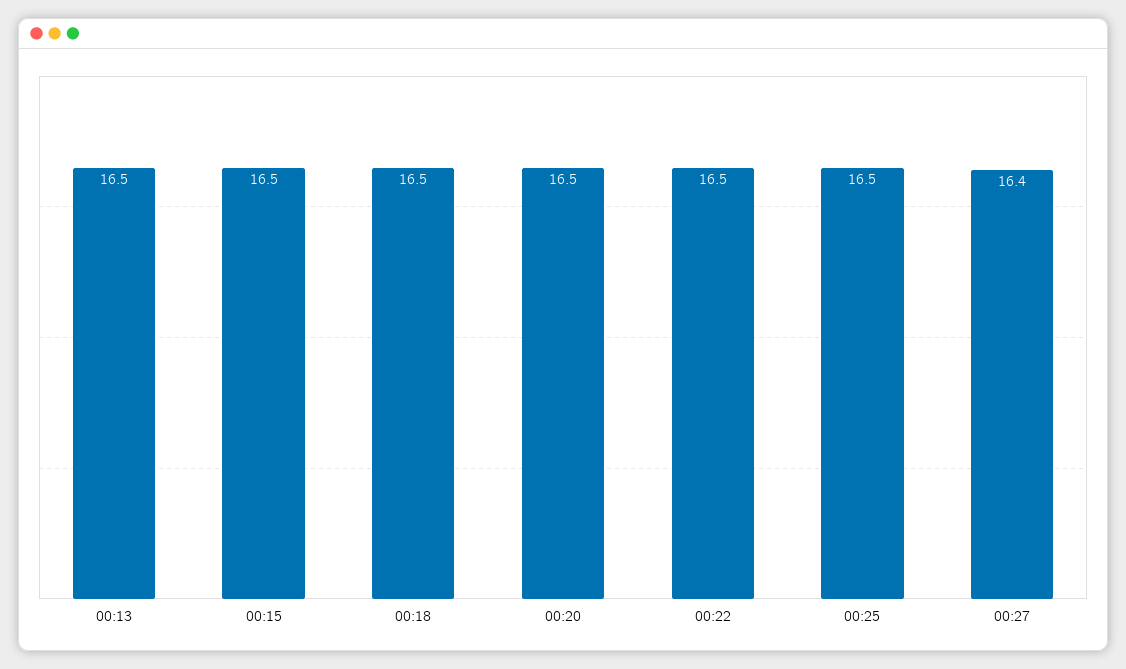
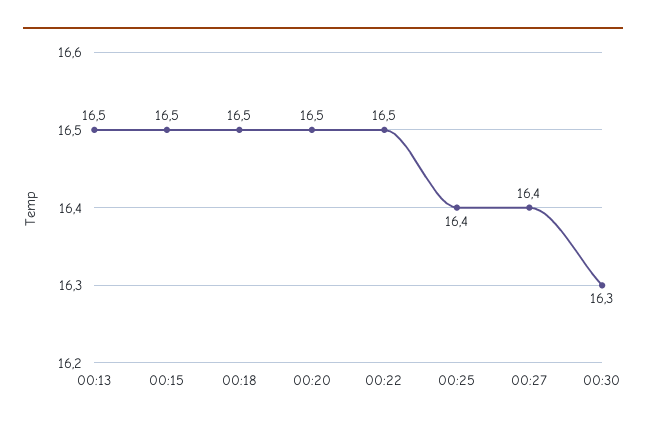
00:25: 16.5 -> 16.4
00:30: none -> 16.3

